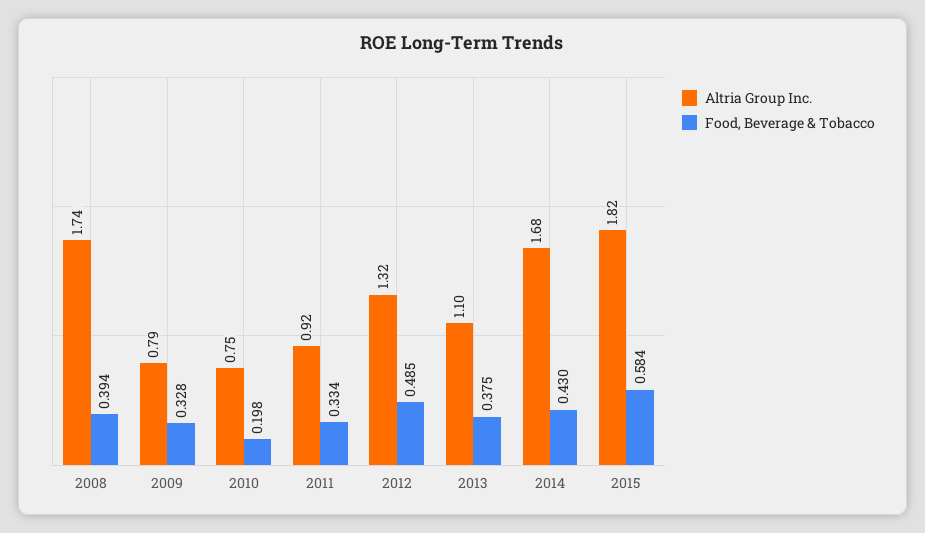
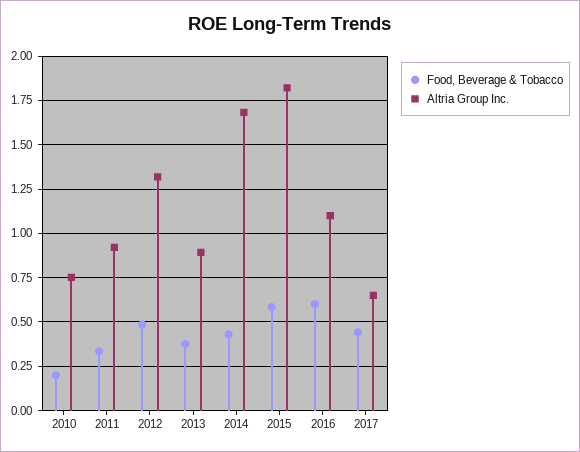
Altria Group Inc., 2008: 1.74 -> none
Food, Beverage & Tobacco, 2008: 0.394 -> none
Altria Group Inc., 2009: 0.79 -> none
Food, Beverage & Tobacco, 2009: 0.328 -> none
Altria Group Inc., 2013: 1.1 -> 0.9
Food, Beverage & Tobacco, 2016: none -> 0.6
Altria Group Inc., 2016: none -> 1.1
Food, Beverage & Tobacco, 2017: none -> 0.45
Altria Group Inc., 2017: none -> 0.65

